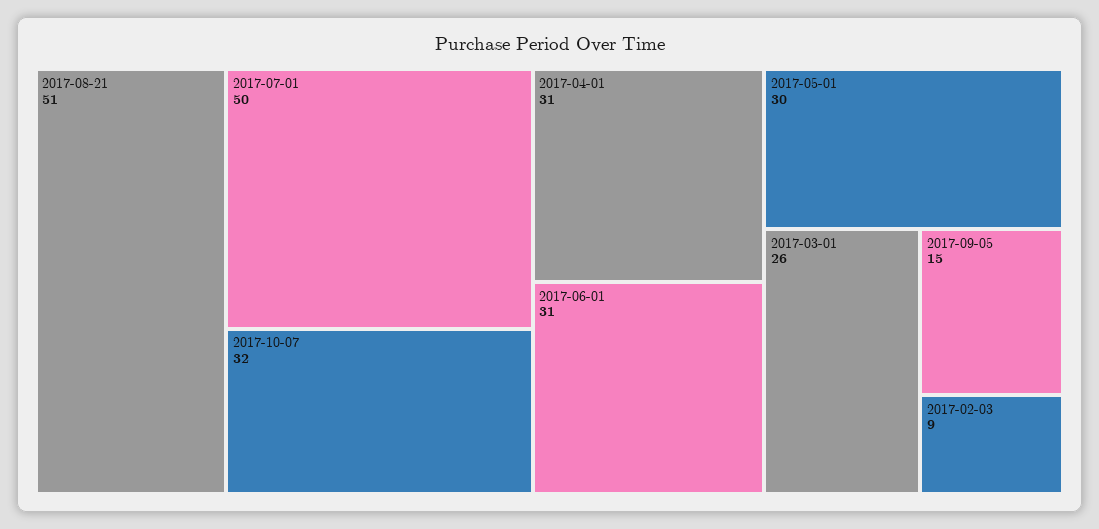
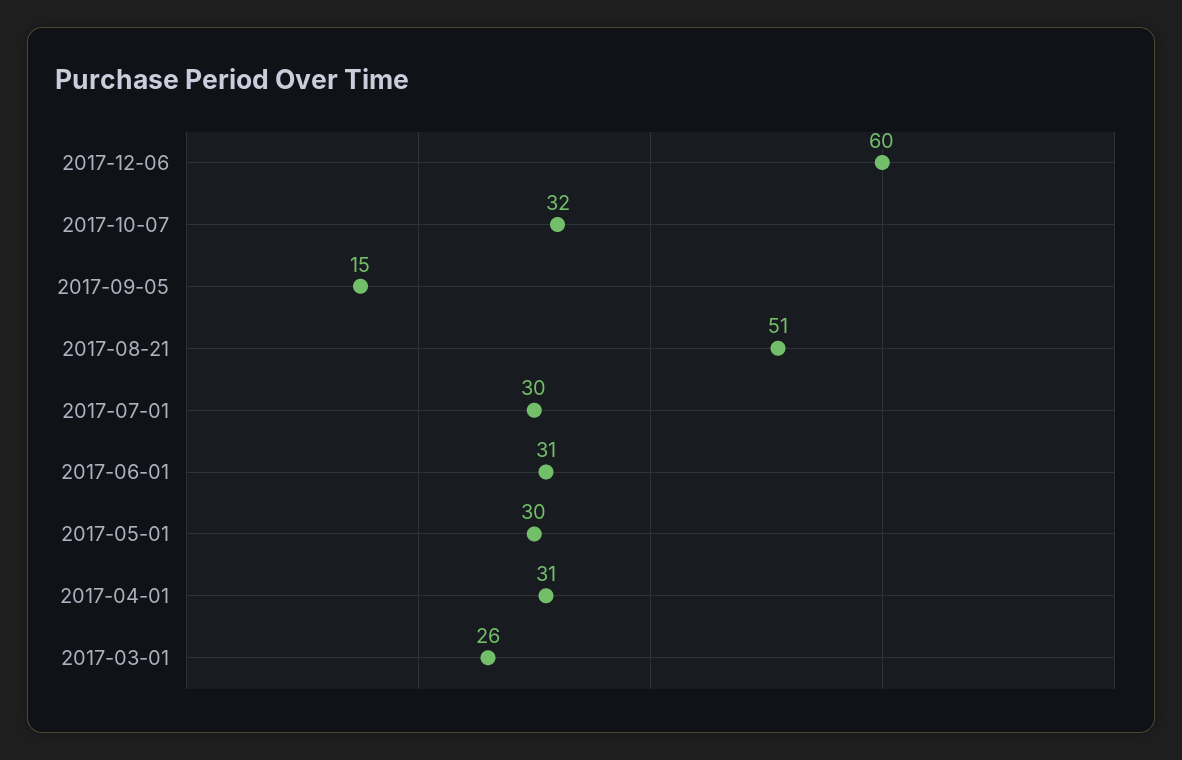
2017-07-01: 50 -> 30
2017-02-03: 9 -> none
2017-12-06: none -> 60

